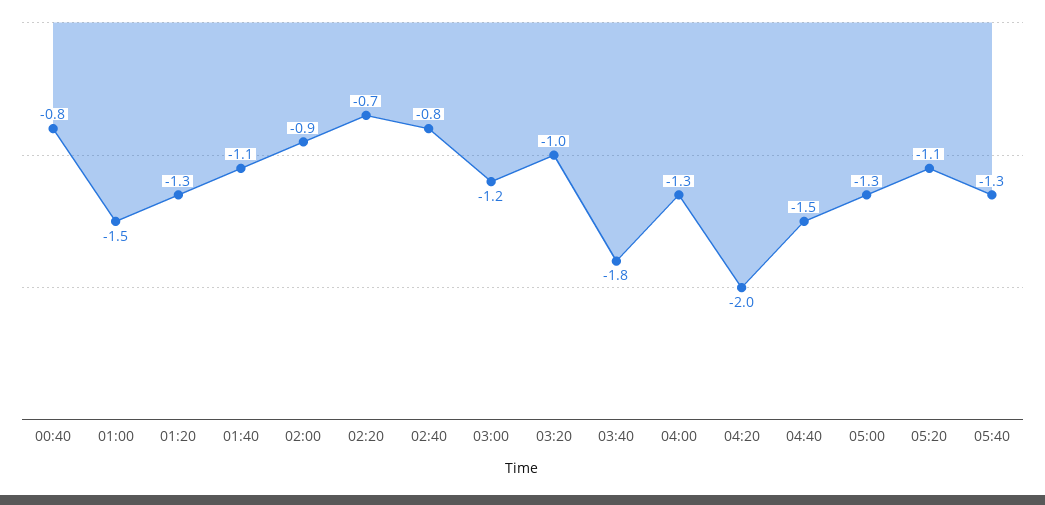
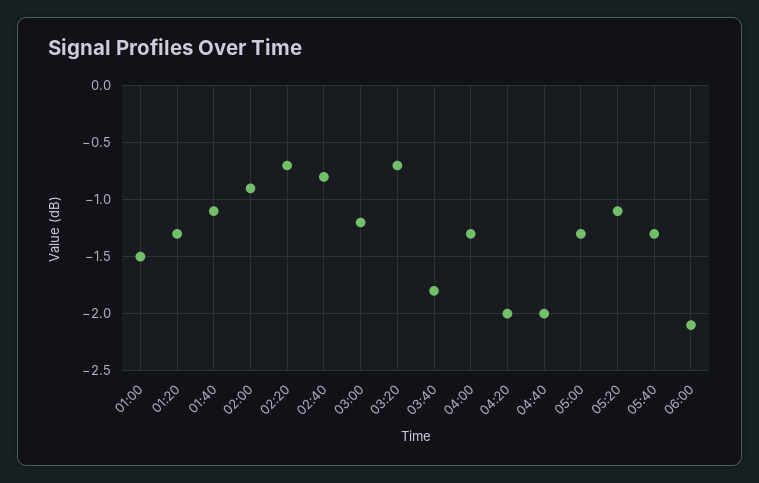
00:40: -0.8 -> none
03:20: -1 -> -0.7
04:40: -1.5 -> -2
06:00: none -> -2.1

